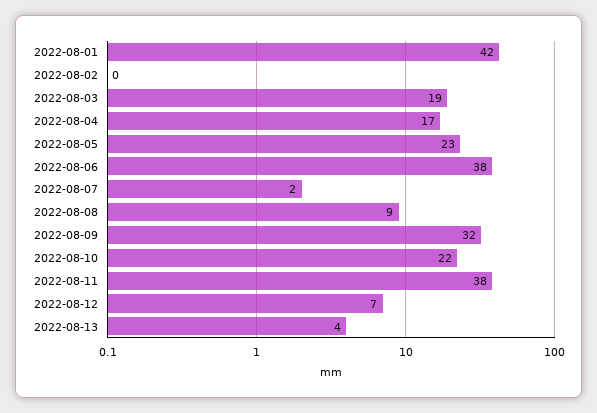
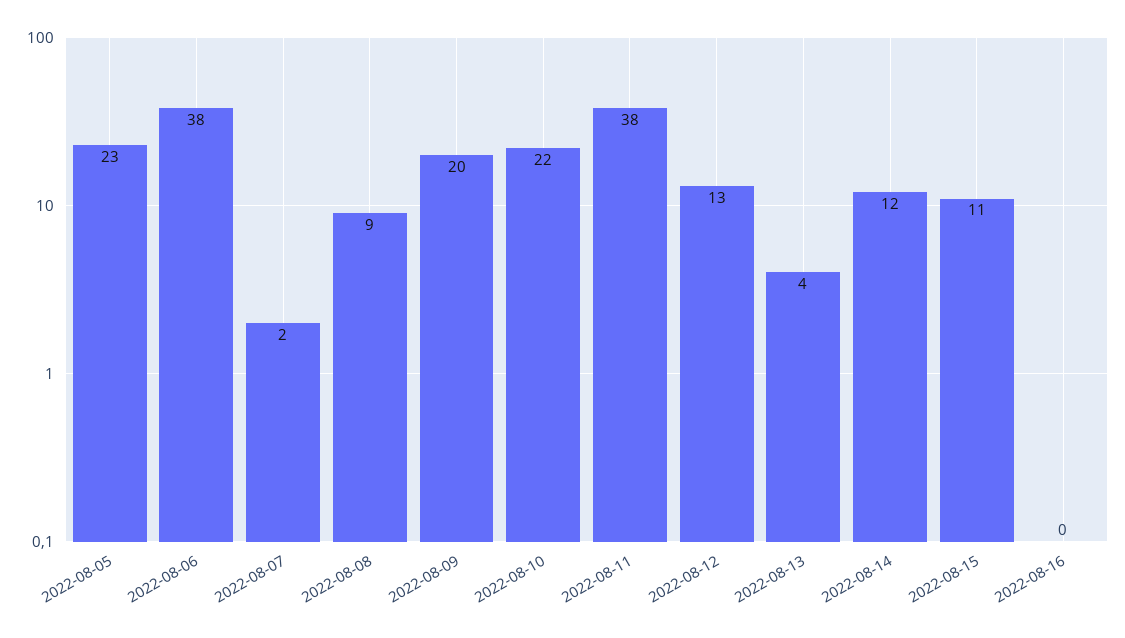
2022-08-01: 42 -> none
2022-08-02: 0 -> none
2022-08-03: 19 -> none
2022-08-04: 17 -> none
2022-08-09: 32 -> 20
2022-08-12: 7 -> 13
2022-08-14: none -> 12
2022-08-15: none -> 11
2022-08-16: none -> 0

